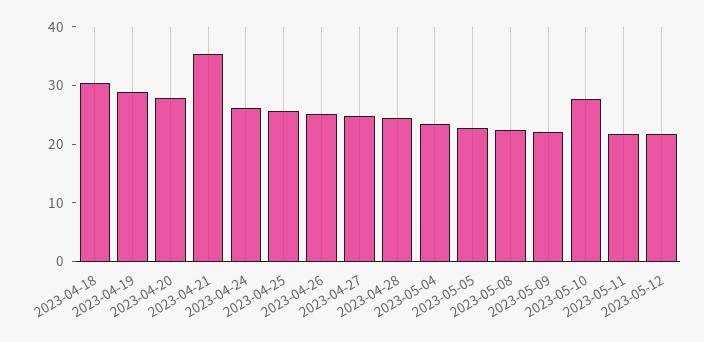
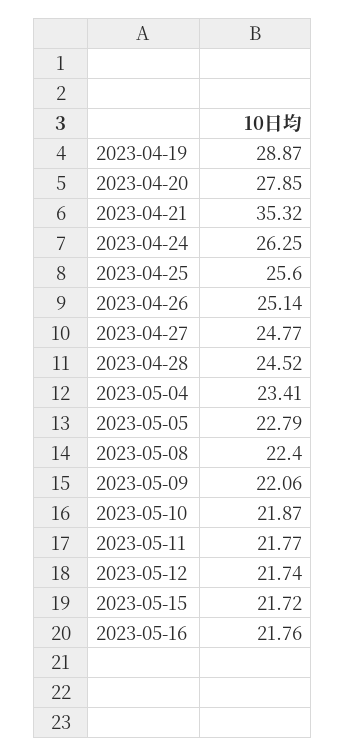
2023-04-18: 30 -> none
2023-05-10: 28 -> 21.87
2023-05-15: none -> 21.72
2023-05-16: none -> 21.76

